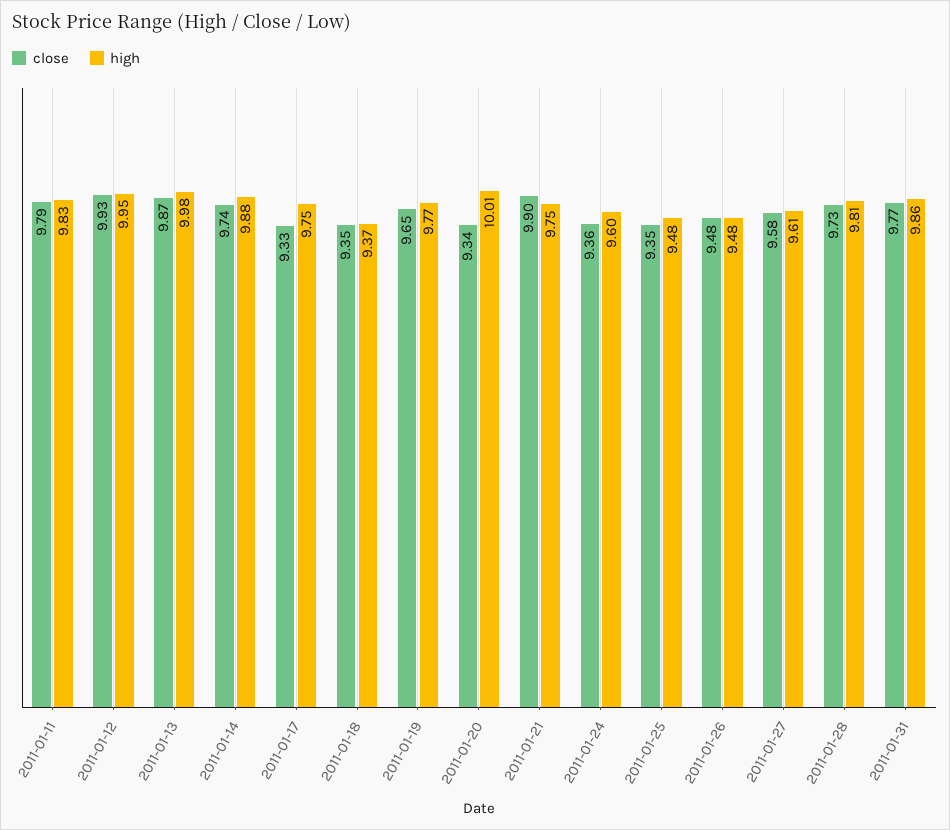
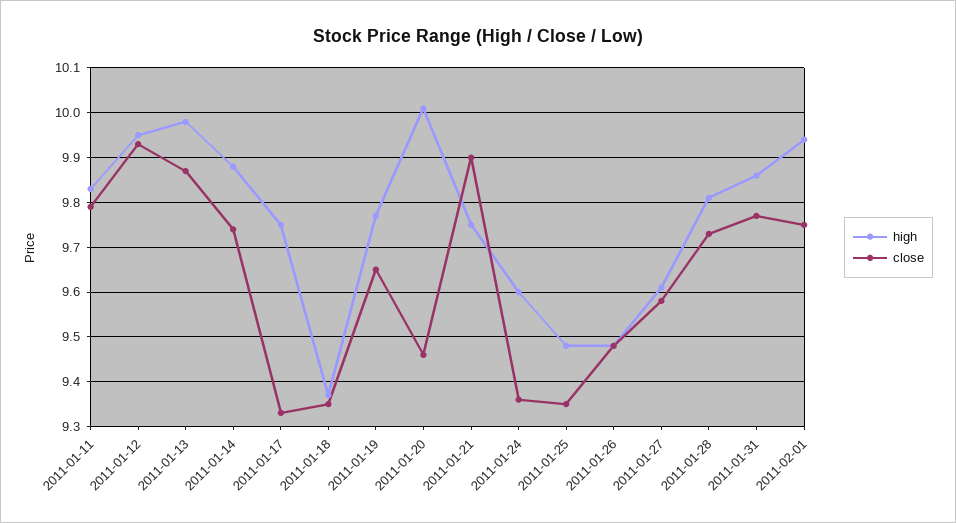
close, 2011-01-20: 9.34 -> 9.45
high, 2011-02-01: none -> 9.95
close, 2011-02-01: none -> 9.75

